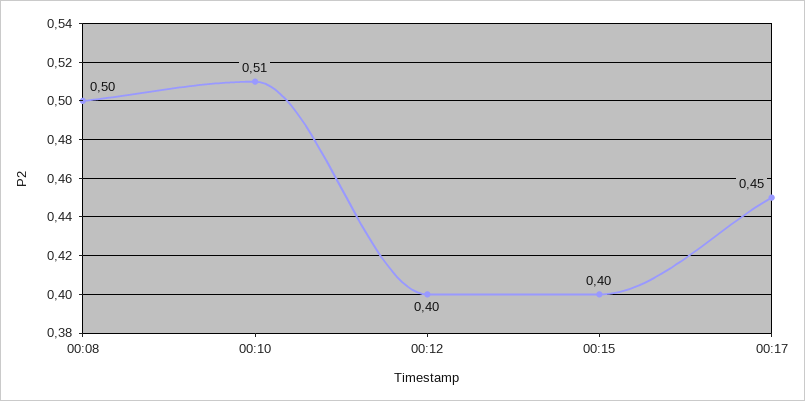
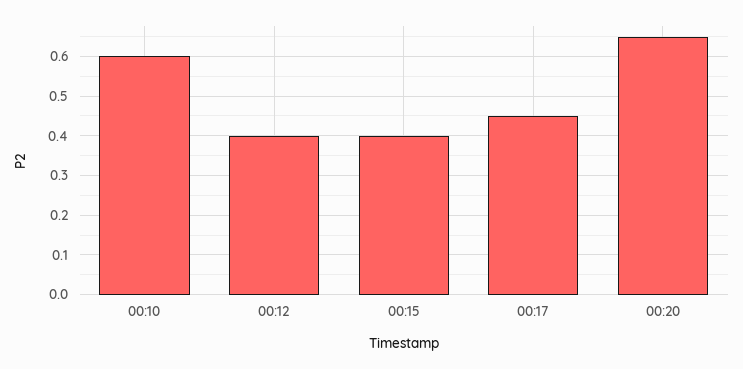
00:08: 0.5 -> none
00:10: 0.51 -> 0.6
00:20: none -> 0.65

